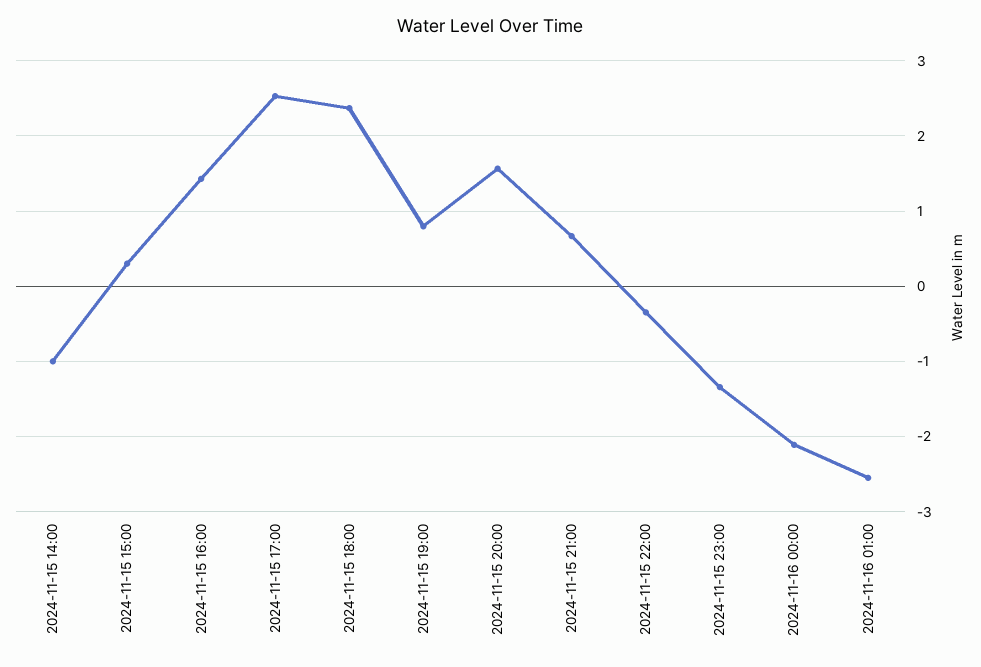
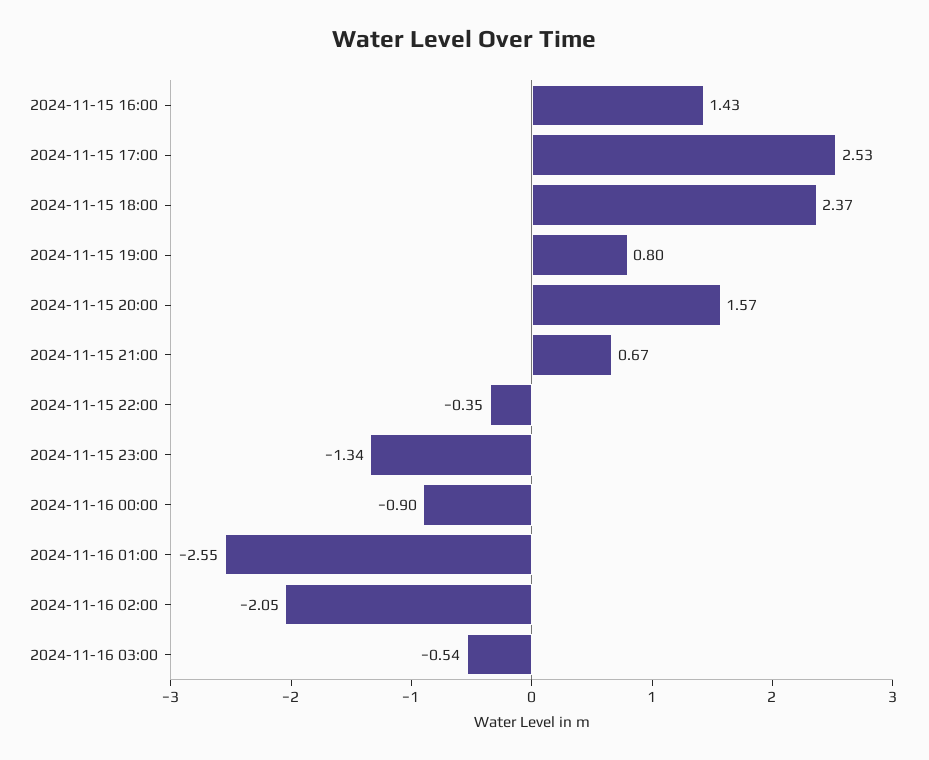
2024-11-15 14:00: -1 -> none
2024-11-15 15:00: 0.3 -> none
2024-11-16 00:00: -2.1 -> -0.9
2024-11-16 02:00: none -> -2.05
2024-11-16 03:00: none -> -0.54

